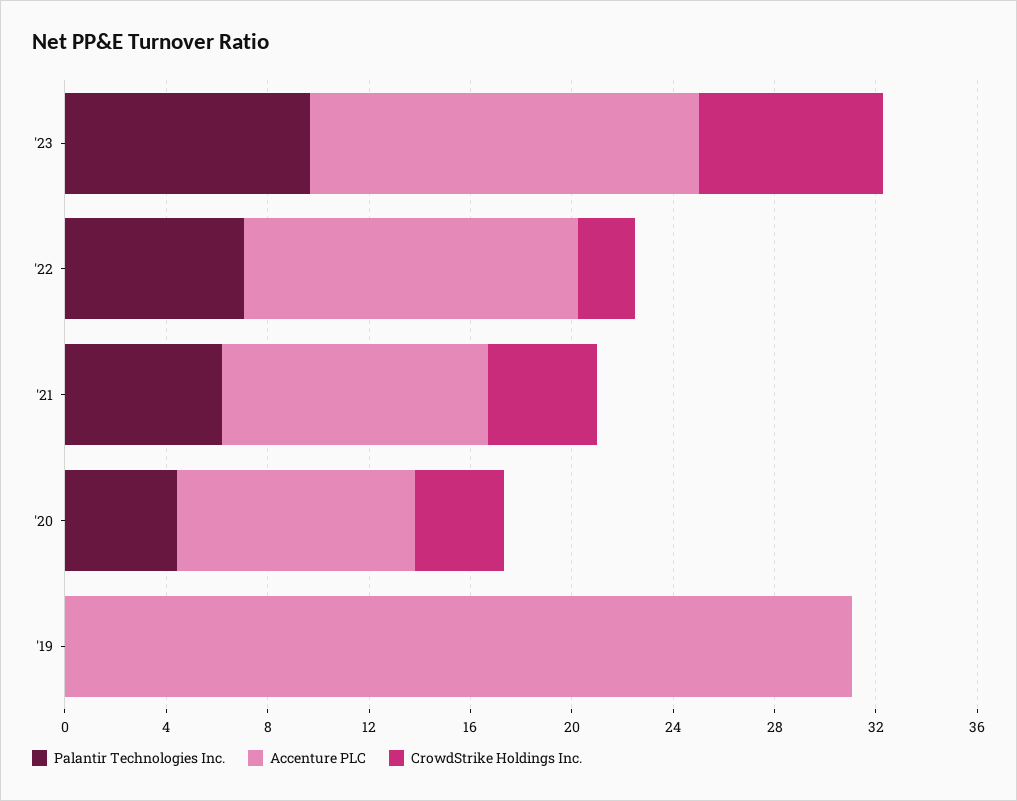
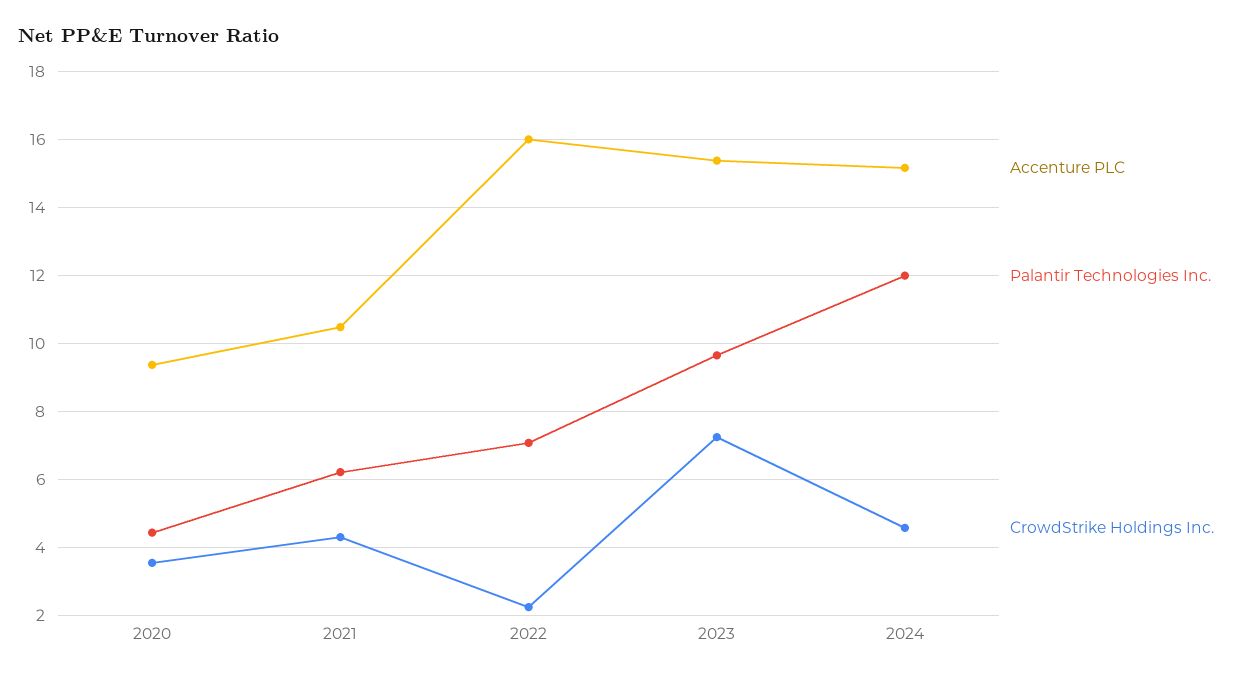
Accenture PLC, '22: 13 -> 16
Palantir Technologies Inc., '19: 0 -> none
Accenture PLC, '19: 31 -> none
CrowdStrike Holdings Inc., '19: 0 -> none
Accenture PLC, 2024: none -> 15.2
Palantir Technologies Inc., 2024: none -> 12
CrowdStrike Holdings Inc., 2024: none -> 4.6

